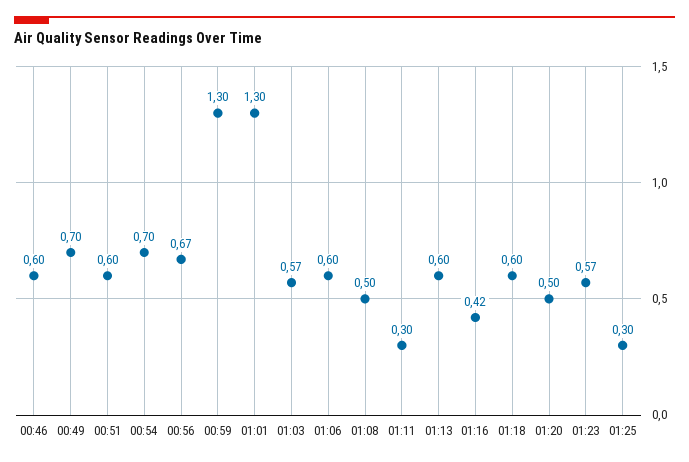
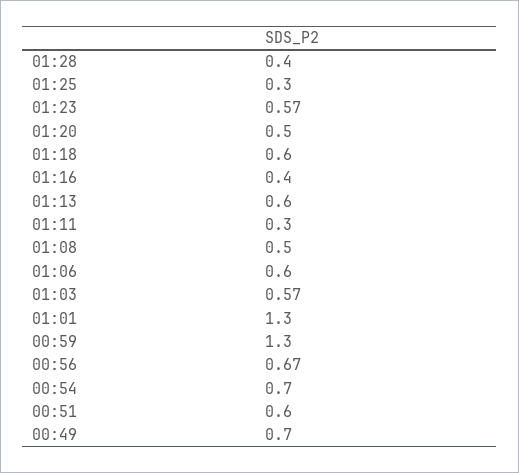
00:46: 0.6 -> none
01:16: 0.42 -> 0.4
01:28: none -> 0.4

